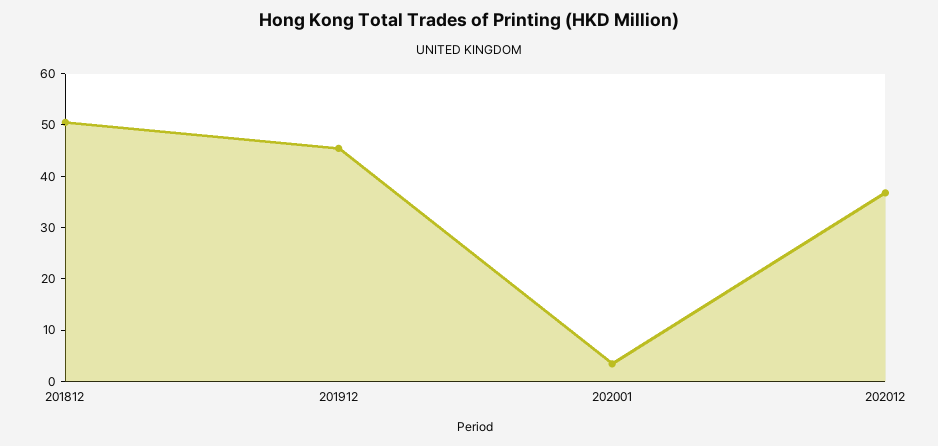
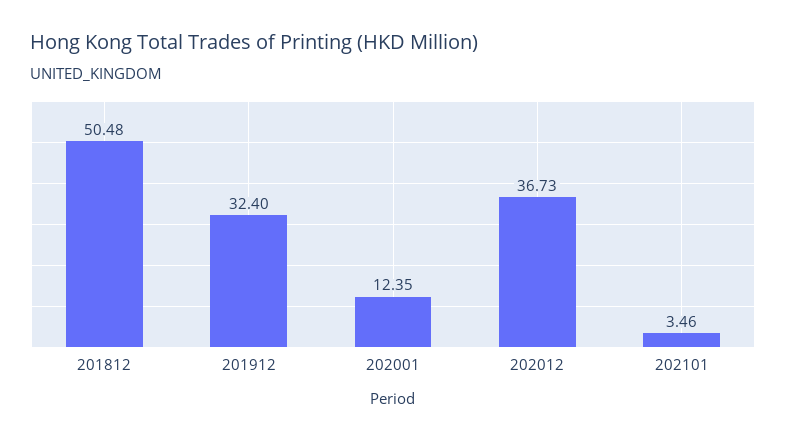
201912: 46 -> 32.4
202001: 4 -> 12.35
202101: none -> 3.46

